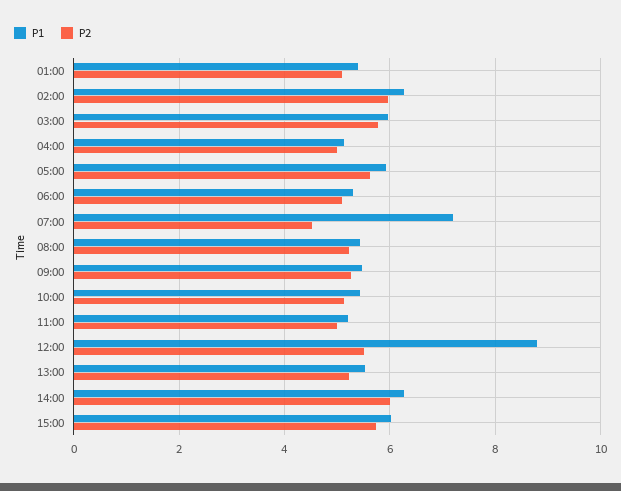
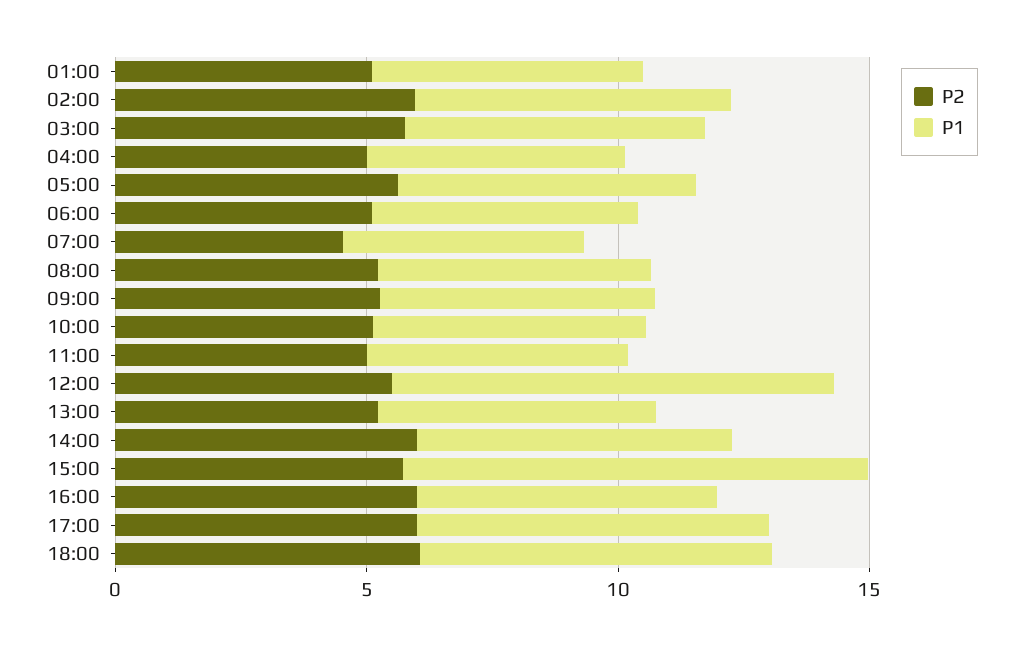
P1, 07:00: 7.2 -> 5
P1, 15:00: 6 -> 9
P2, 16:00: none -> 6
P1, 16:00: none -> 6
P2, 17:00: none -> 6
P1, 17:00: none -> 7
P2, 18:00: none -> 6
P1, 18:00: none -> 7

